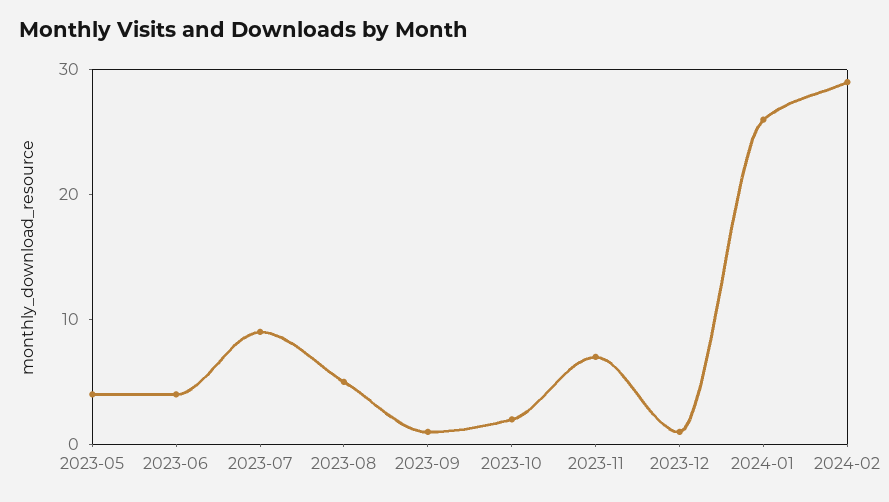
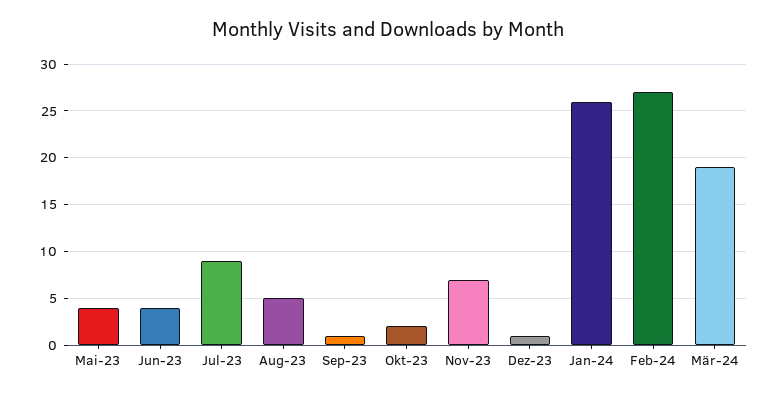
2024-02: 29 -> 27
Mär-24: none -> 19

